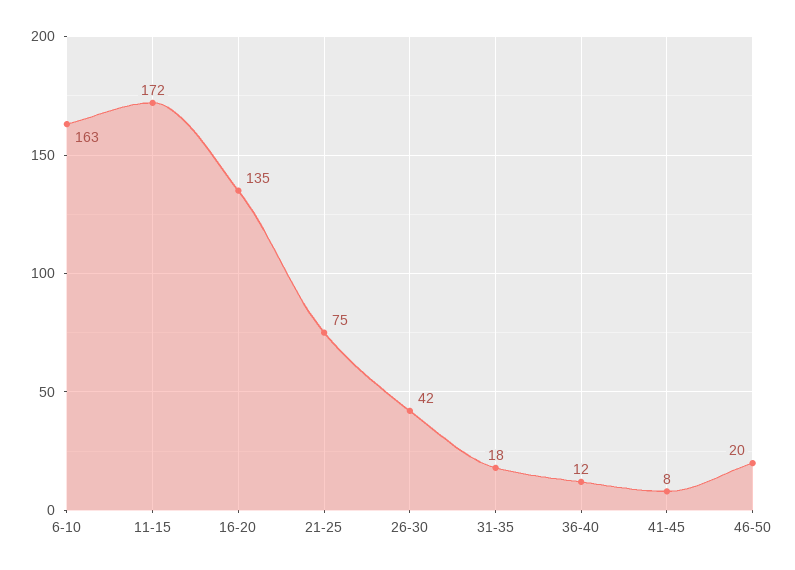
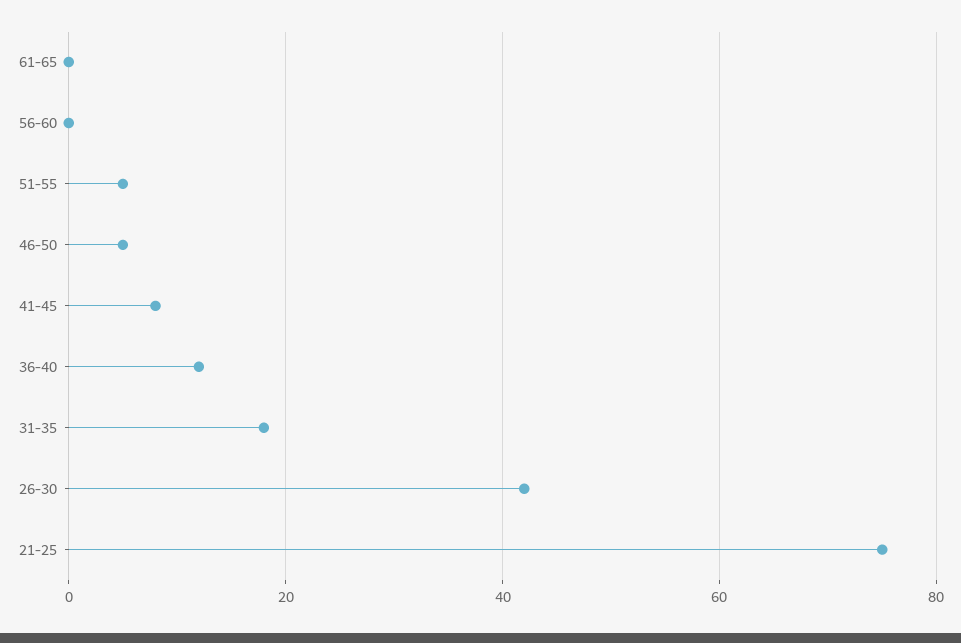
6-10: 163 -> none
11-15: 172 -> none
16-20: 135 -> none
46-50: 20 -> 5
61-65: none -> 0
56-60: none -> 0
51-55: none -> 5

